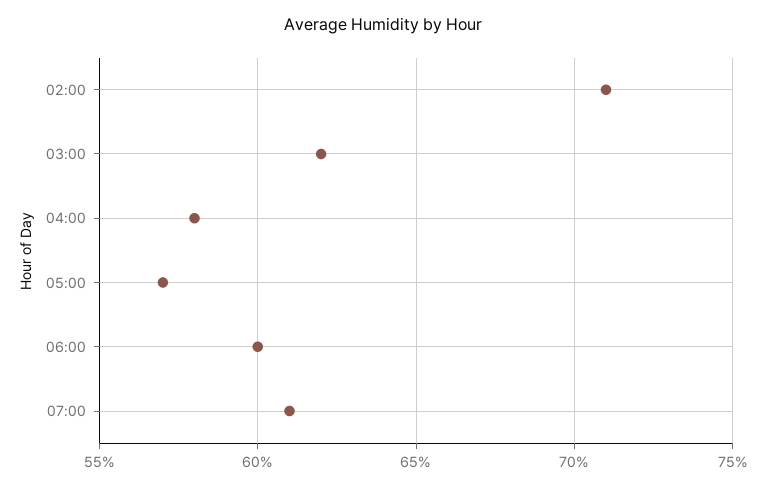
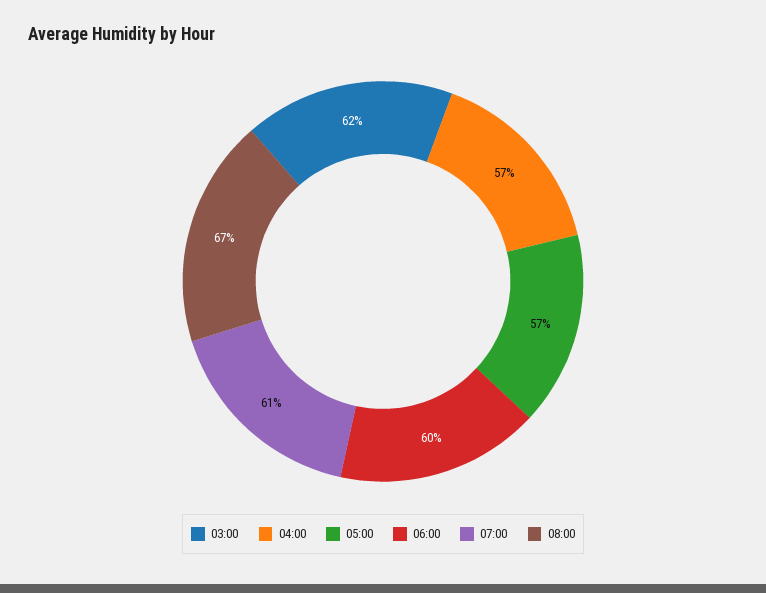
02:00: 71 -> none
04:00: 58 -> 57
08:00: none -> 67

